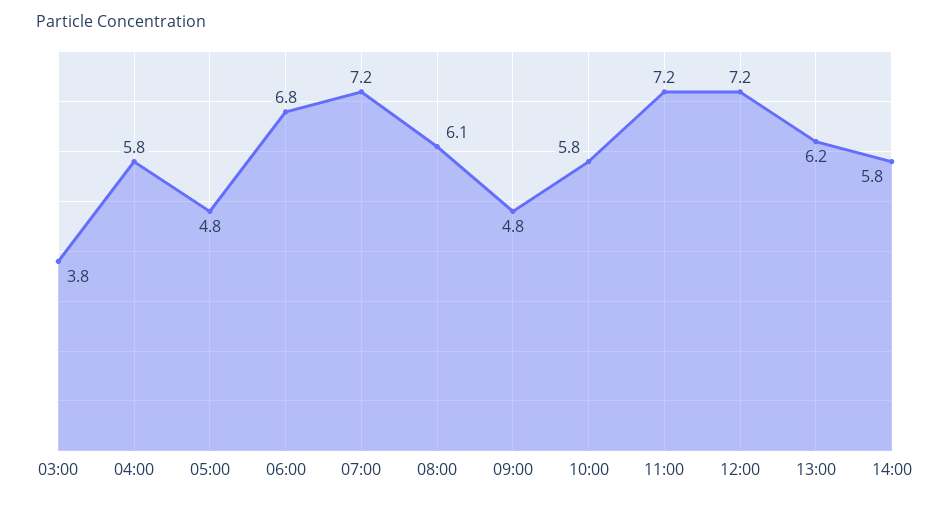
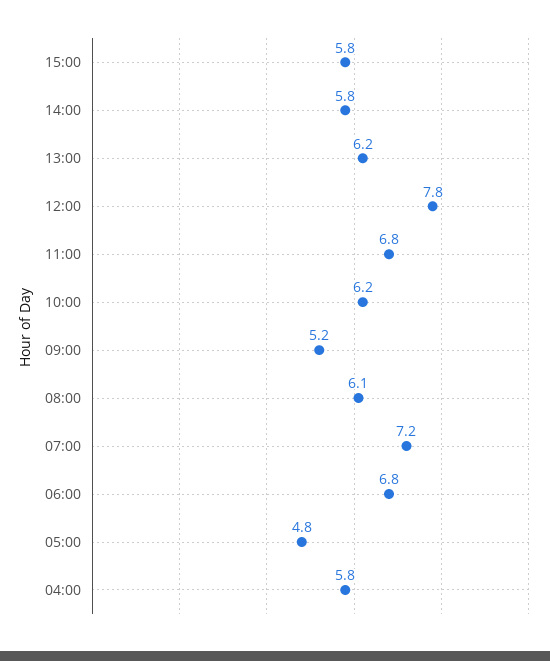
03:00: 3.8 -> none
09:00: 4.8 -> 5.2
10:00: 5.8 -> 6.2
11:00: 7.2 -> 6.8
12:00: 7.2 -> 7.8
15:00: none -> 5.8

